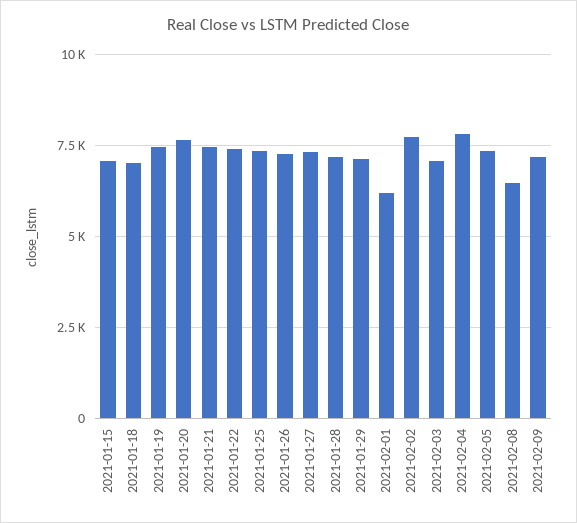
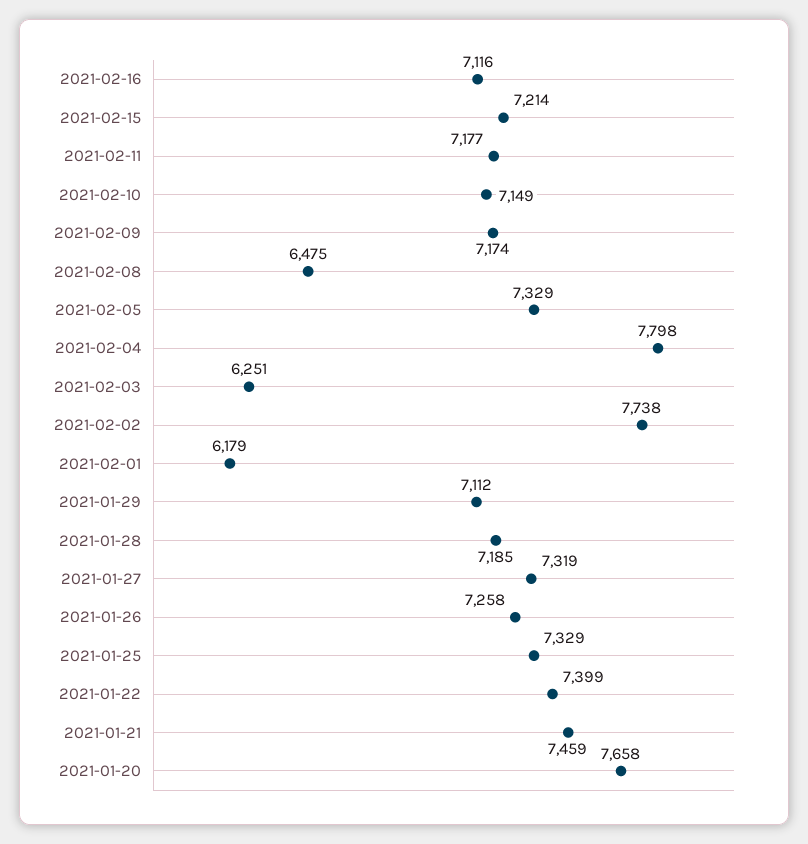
2021-01-15: 7000 -> none
2021-01-18: 7000 -> none
2021-01-19: 7500 -> none
2021-02-03: 7000 -> 6251
2021-02-16: none -> 7116
2021-02-15: none -> 7214
2021-02-11: none -> 7177
2021-02-10: none -> 7149

